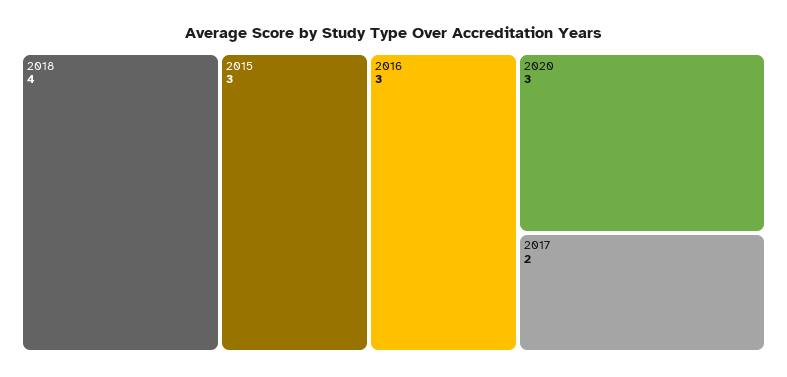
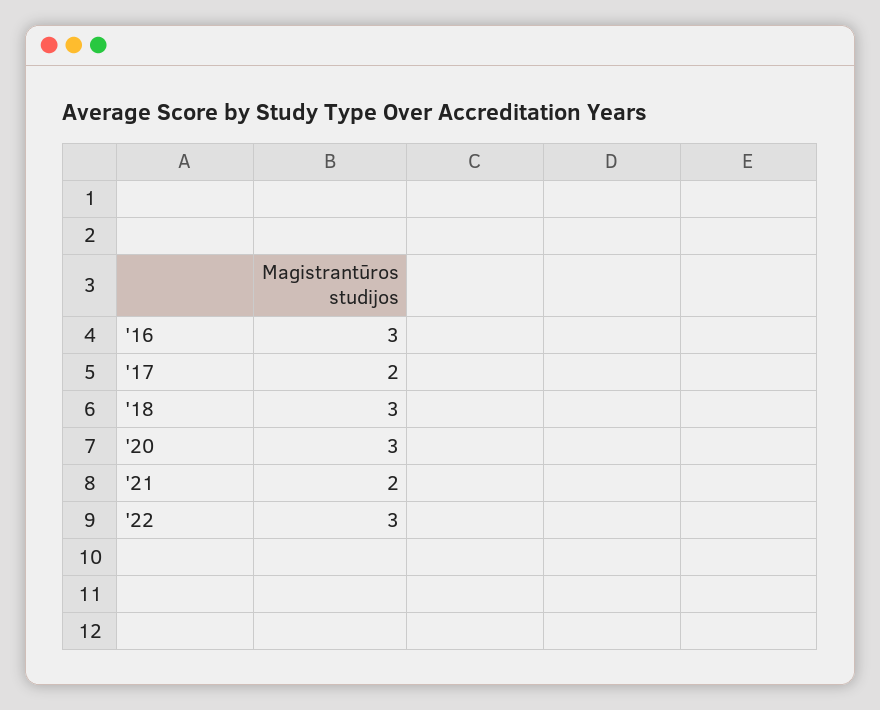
2018: 4 -> 3
2015: 3 -> none
'21: none -> 2
'22: none -> 3

